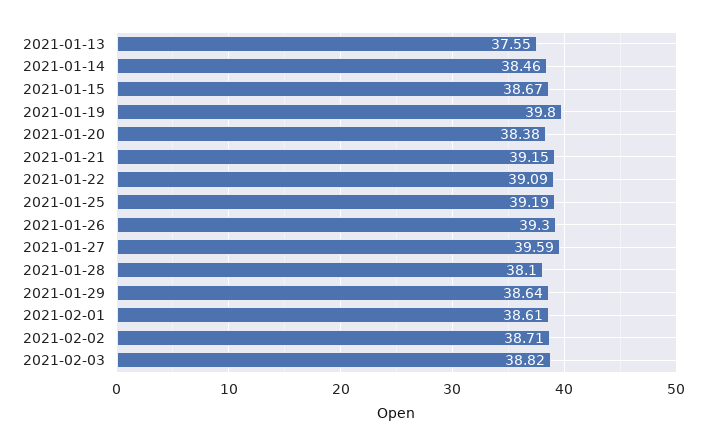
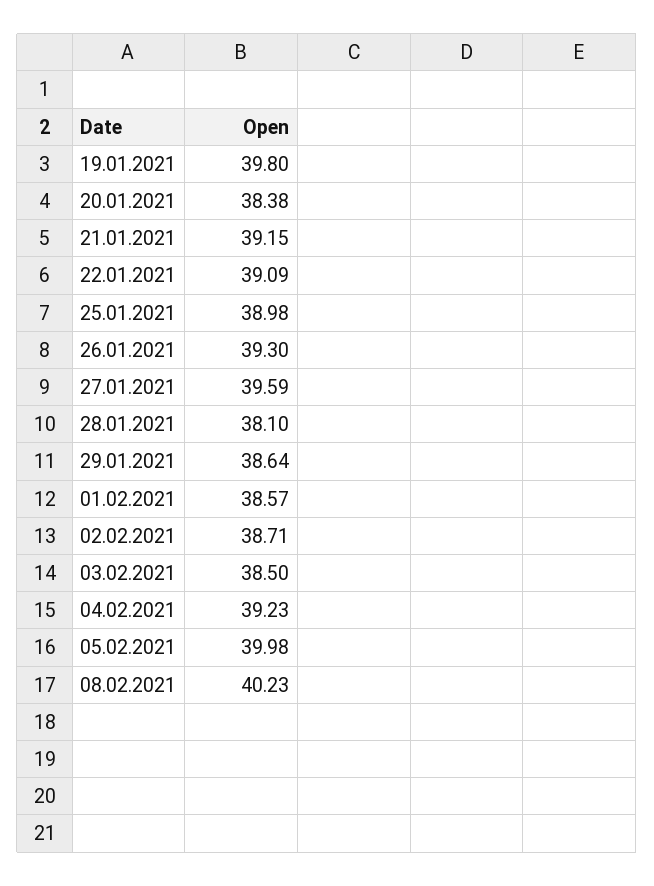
2021-01-13: 37.55 -> none
2021-01-14: 38.46 -> none
2021-01-15: 38.67 -> none
2021-01-25: 39.19 -> 38.98
2021-02-01: 38.61 -> 38.57
2021-02-03: 38.82 -> 38.5
04.02.2021: none -> 39.23
05.02.2021: none -> 39.98
08.02.2021: none -> 40.23

